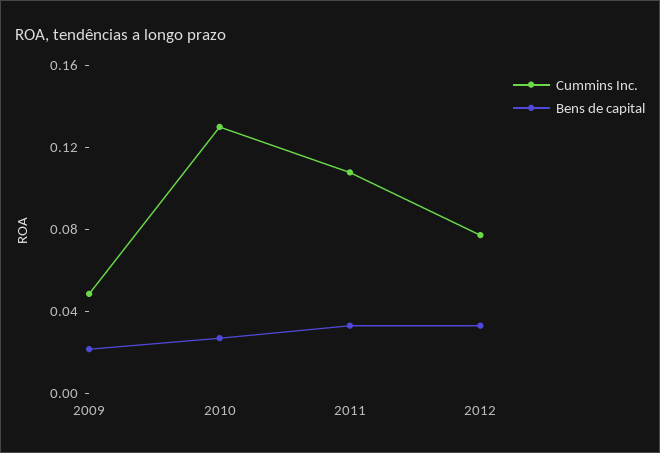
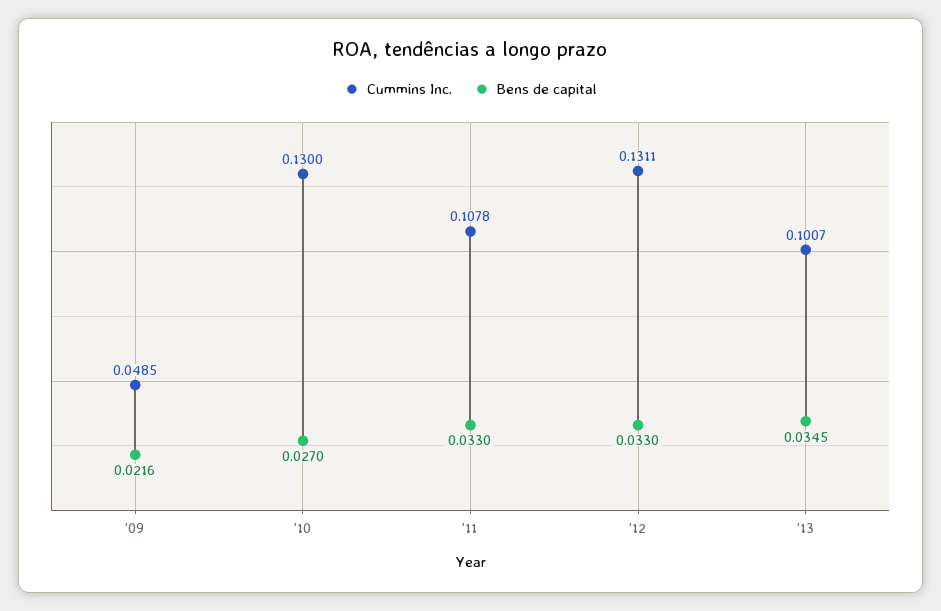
Cummins Inc., 2012: 0.08 -> 0.1311
Cummins Inc., '13: none -> 0.1007
Bens de capital, '13: none -> 0.0345

